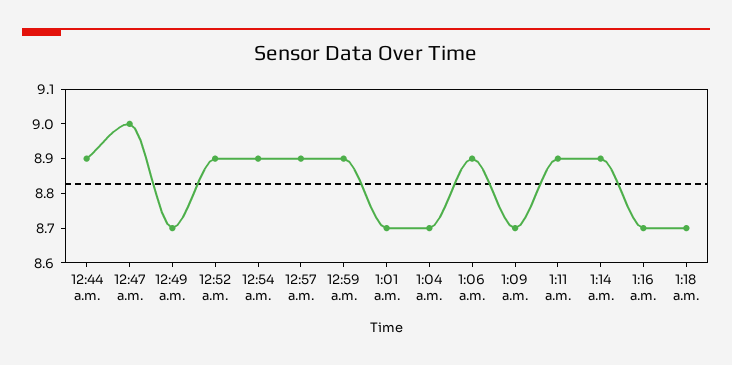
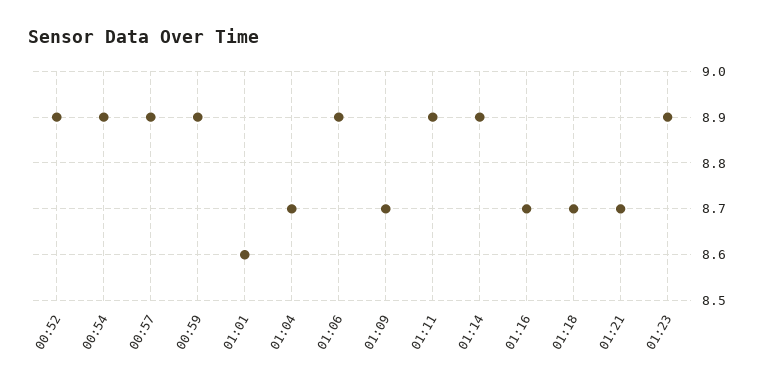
12:44 a.m.: 8.9 -> none
12:47 a.m.: 9 -> none
12:49 a.m.: 8.7 -> none
1:01 a.m.: 8.7 -> 8.6
01:21: none -> 8.7
01:23: none -> 8.9

